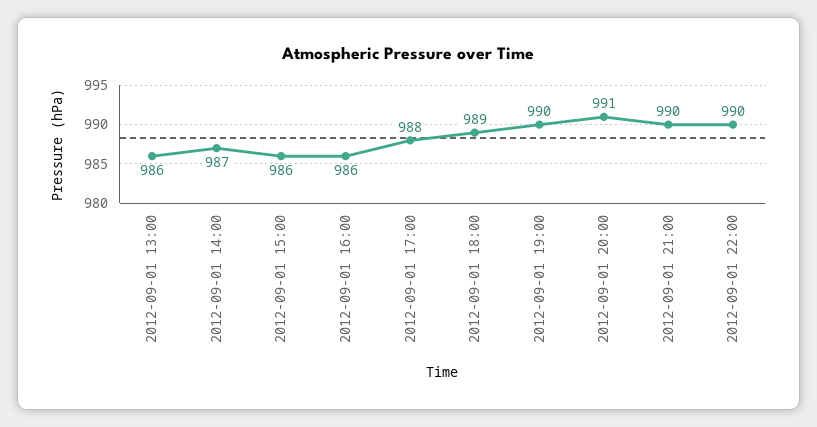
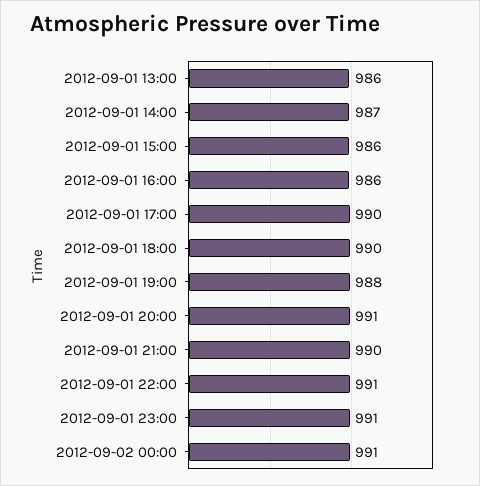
2012-09-01 17:00: 988 -> 990
2012-09-01 18:00: 989 -> 990
2012-09-01 19:00: 990 -> 988
2012-09-01 22:00: 990 -> 991
2012-09-01 23:00: none -> 991
2012-09-02 00:00: none -> 991

